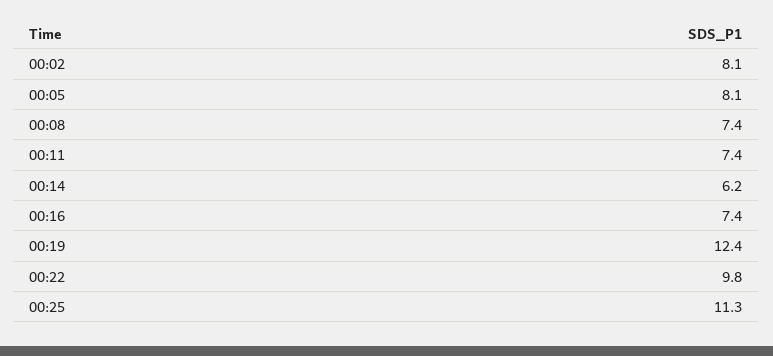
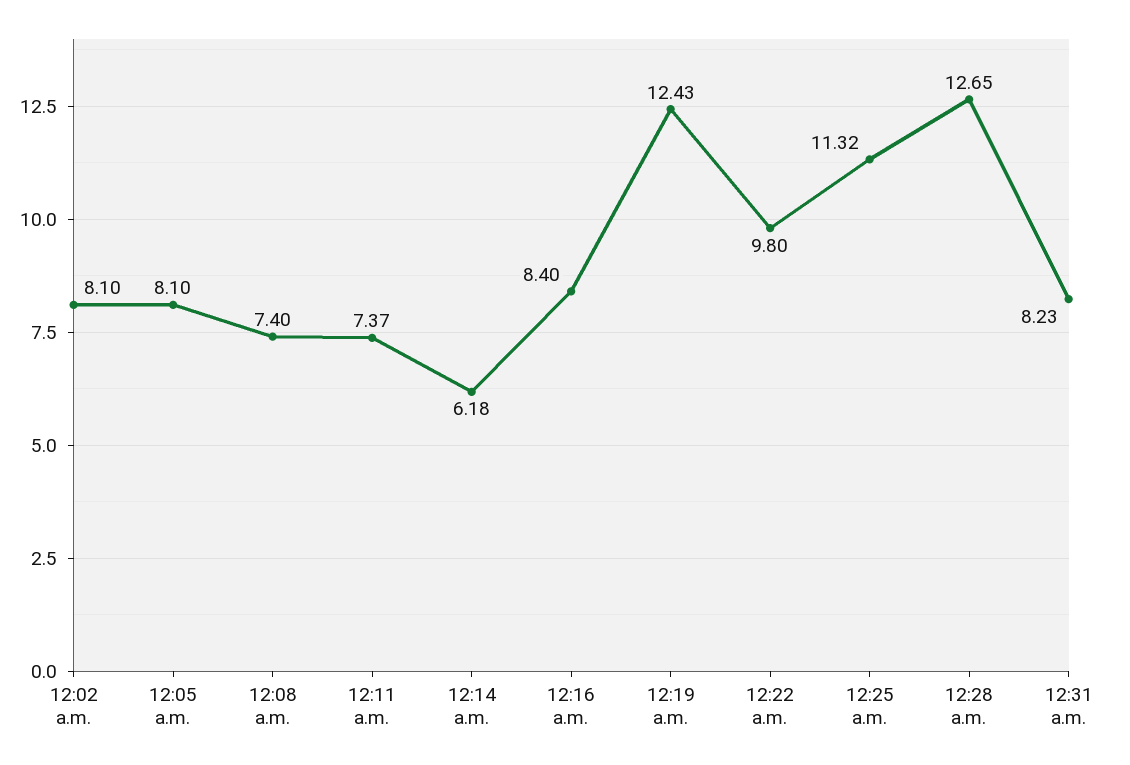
00:16: 7.4 -> 8.4
12:28 a.m.: none -> 12.65
12:31 a.m.: none -> 8.23

